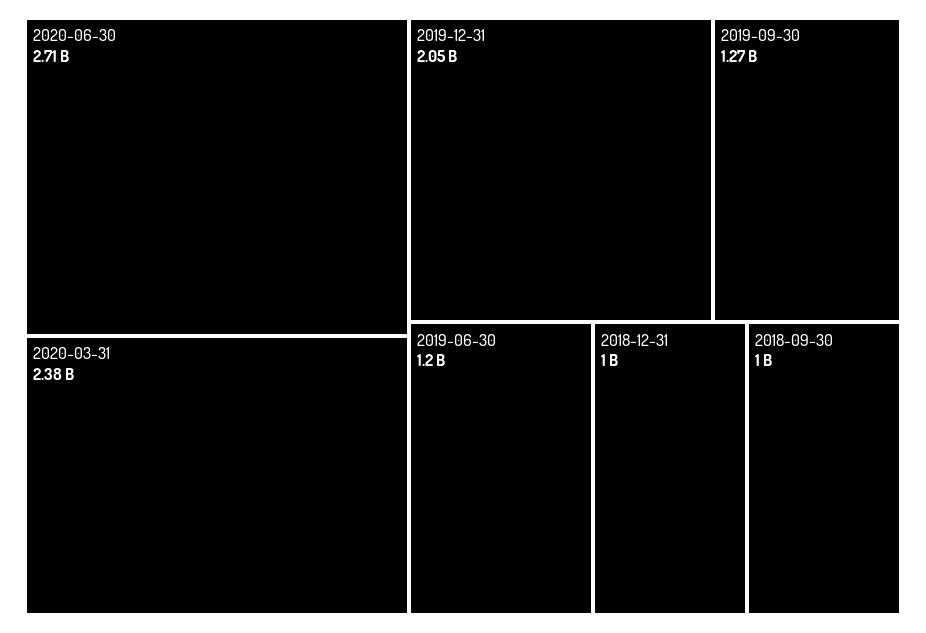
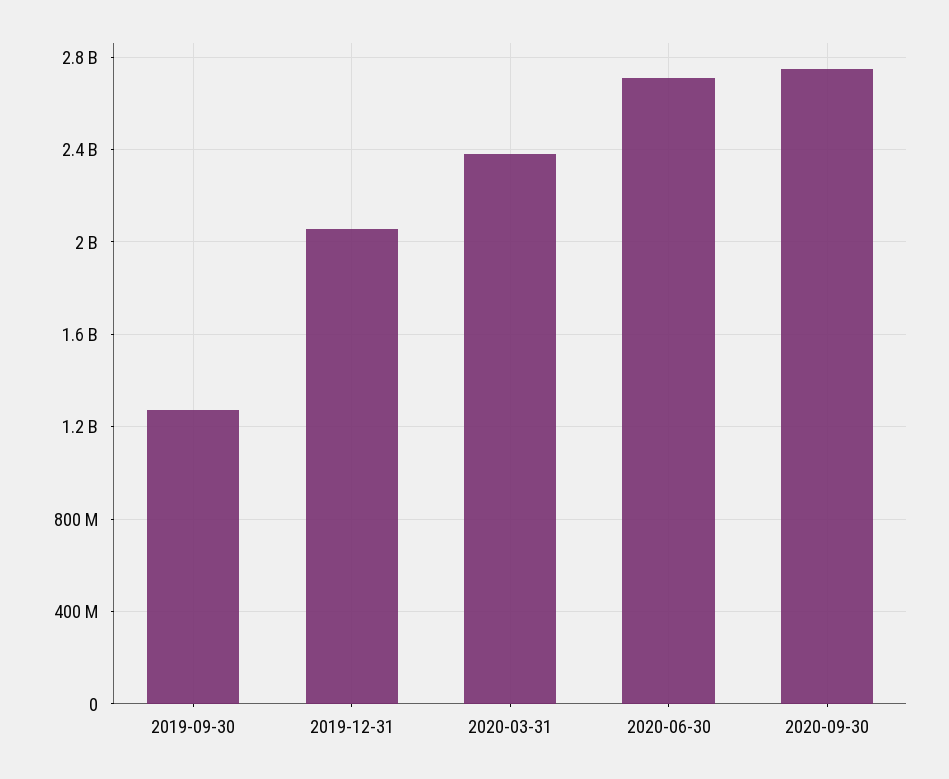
2019-06-30: 1200000000 -> none
2018-12-31: 1000000000 -> none
2018-09-30: 1000000000 -> none
2020-09-30: none -> 2750000000

